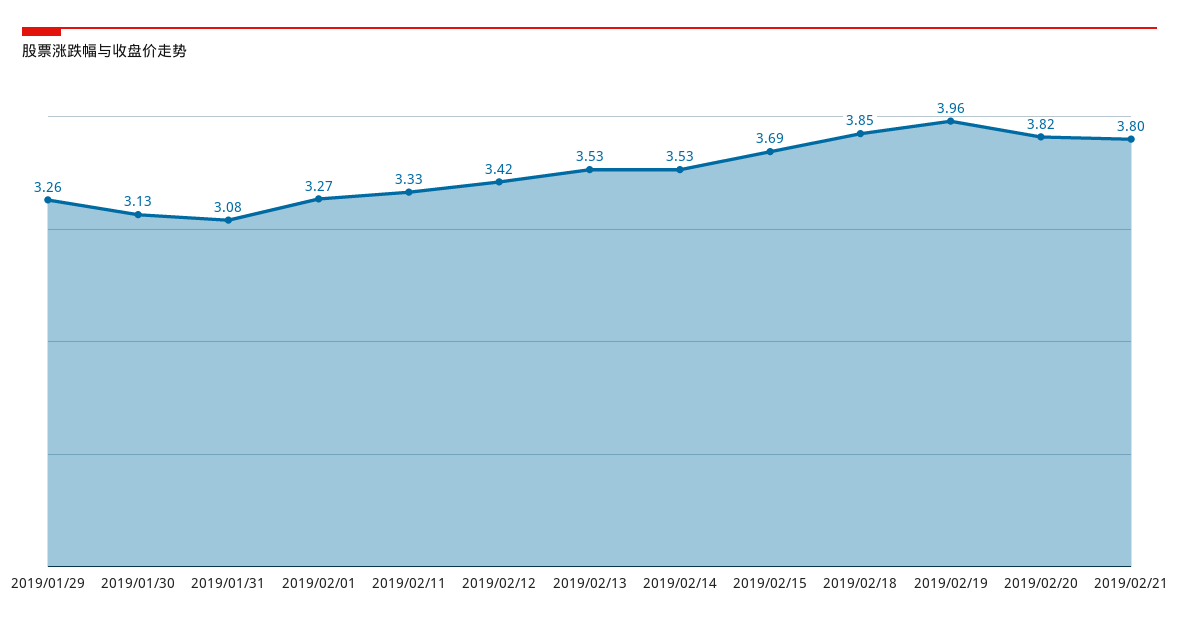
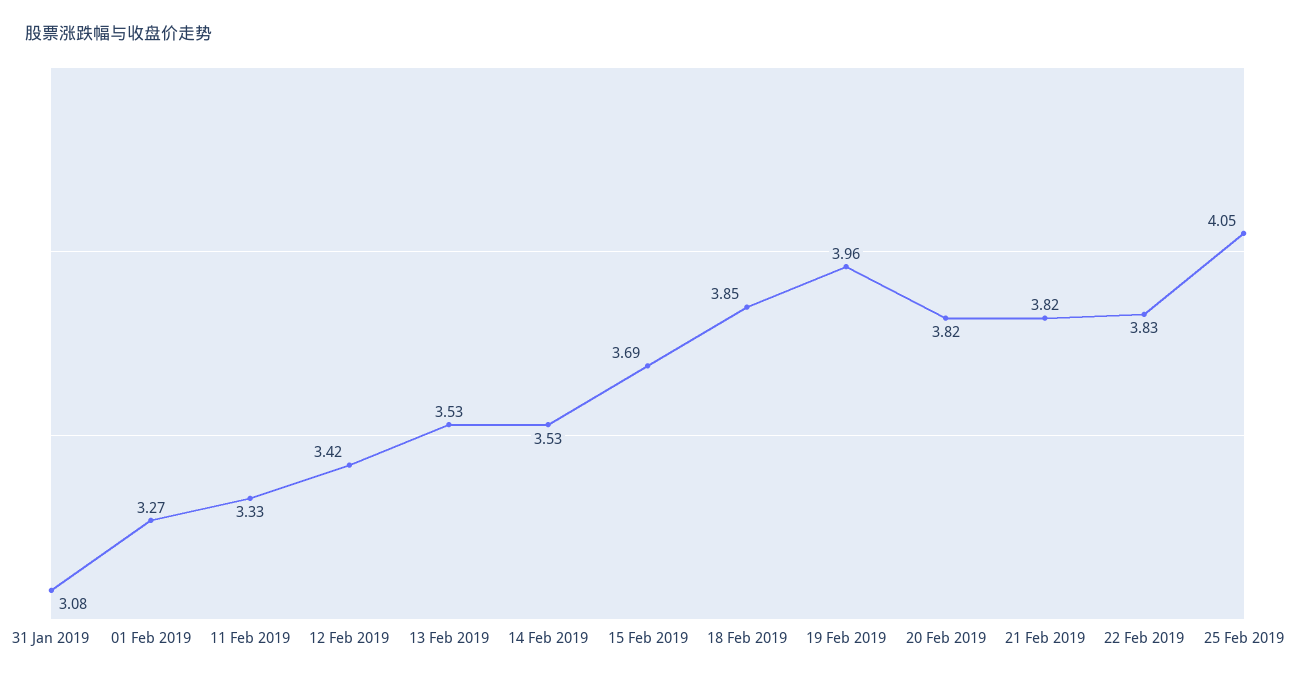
2019/01/29: 3.26 -> none
2019/01/30: 3.13 -> none
2019/02/21: 3.8 -> 3.82
22 Feb 2019: none -> 3.83
25 Feb 2019: none -> 4.05

